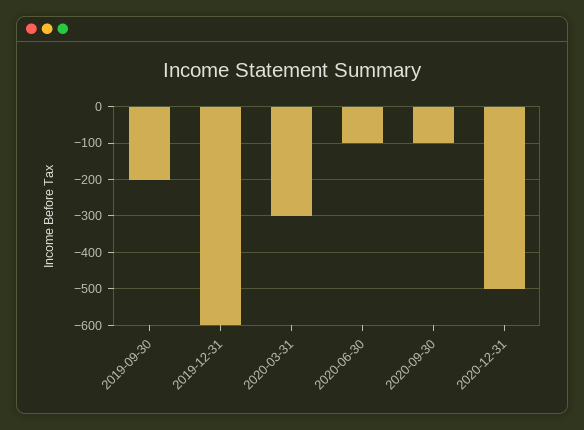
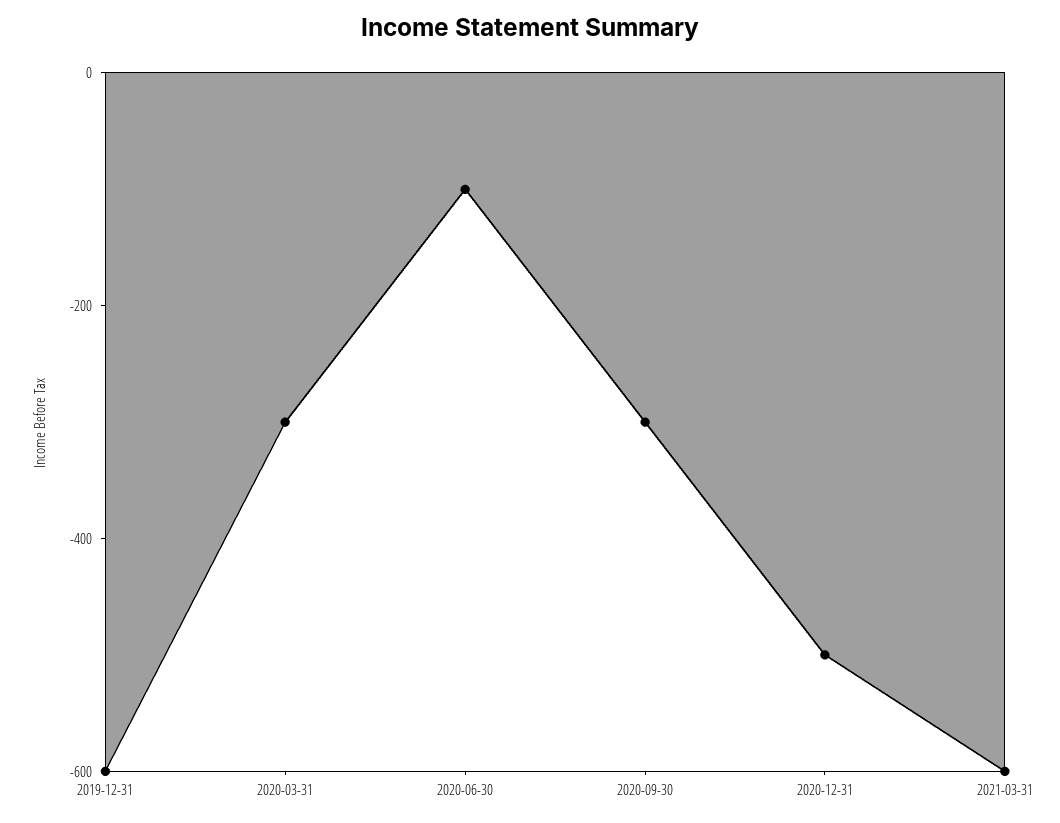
2019-09-30: -200 -> none
2020-09-30: -100 -> -300
2021-03-31: none -> -600

